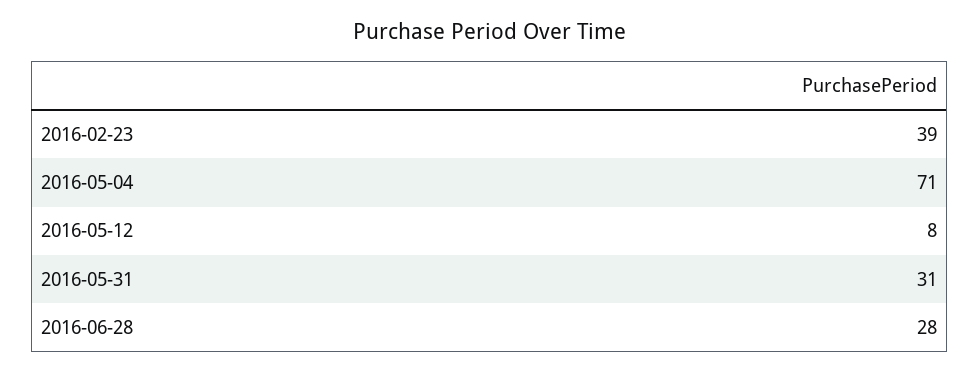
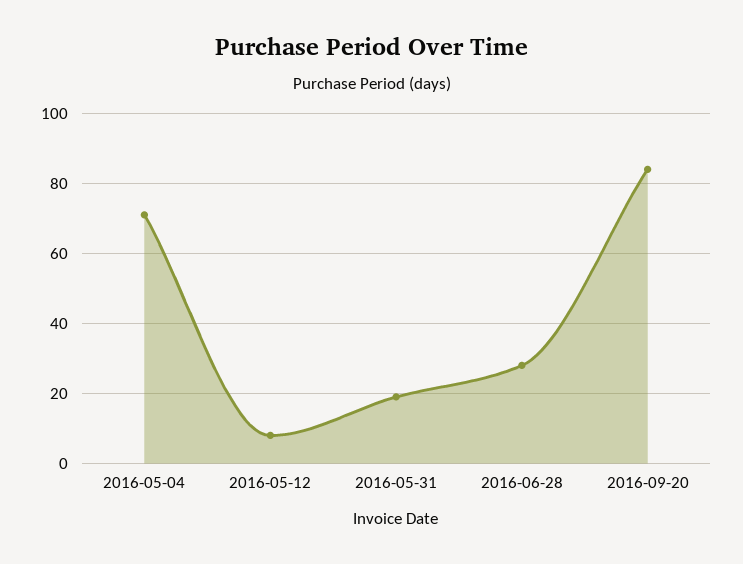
2016-02-23: 39 -> none
2016-05-31: 31 -> 20
2016-09-20: none -> 85

